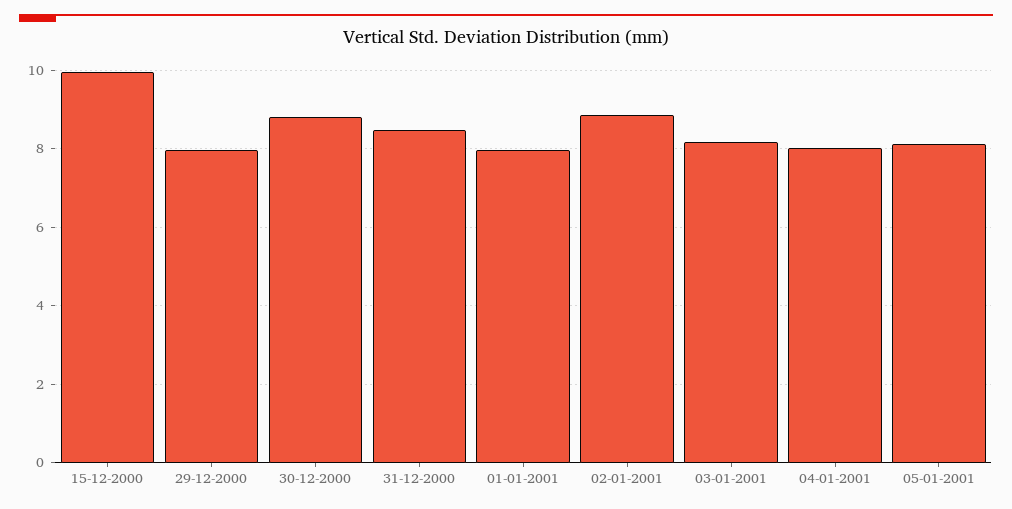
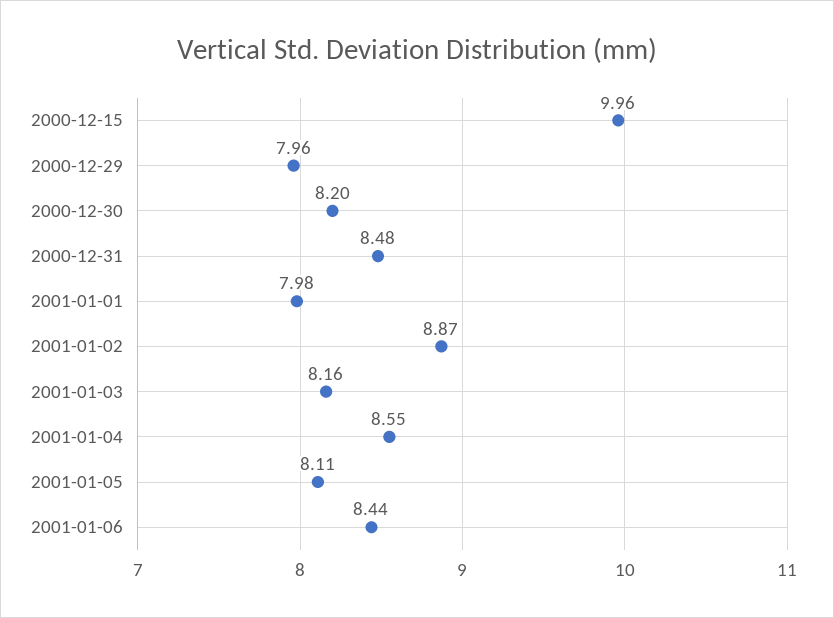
30-12-2000: 8.8 -> 8.2
04-01-2001: 8 -> 8.55
2001-01-06: none -> 8.44

